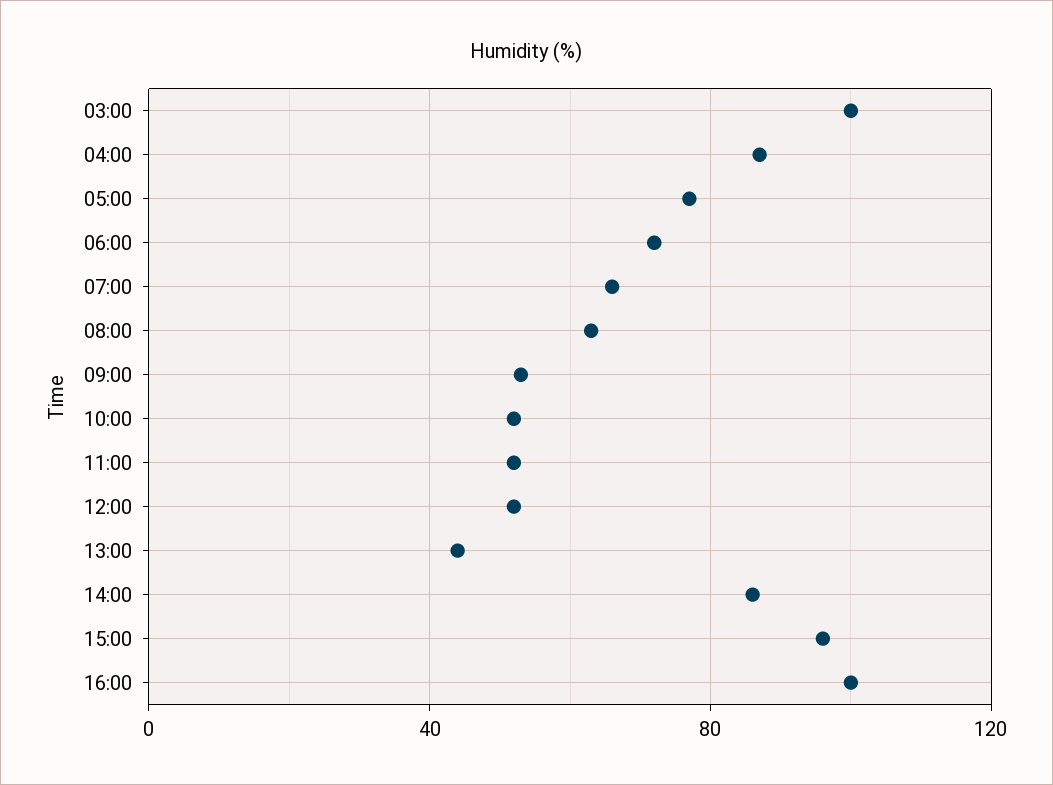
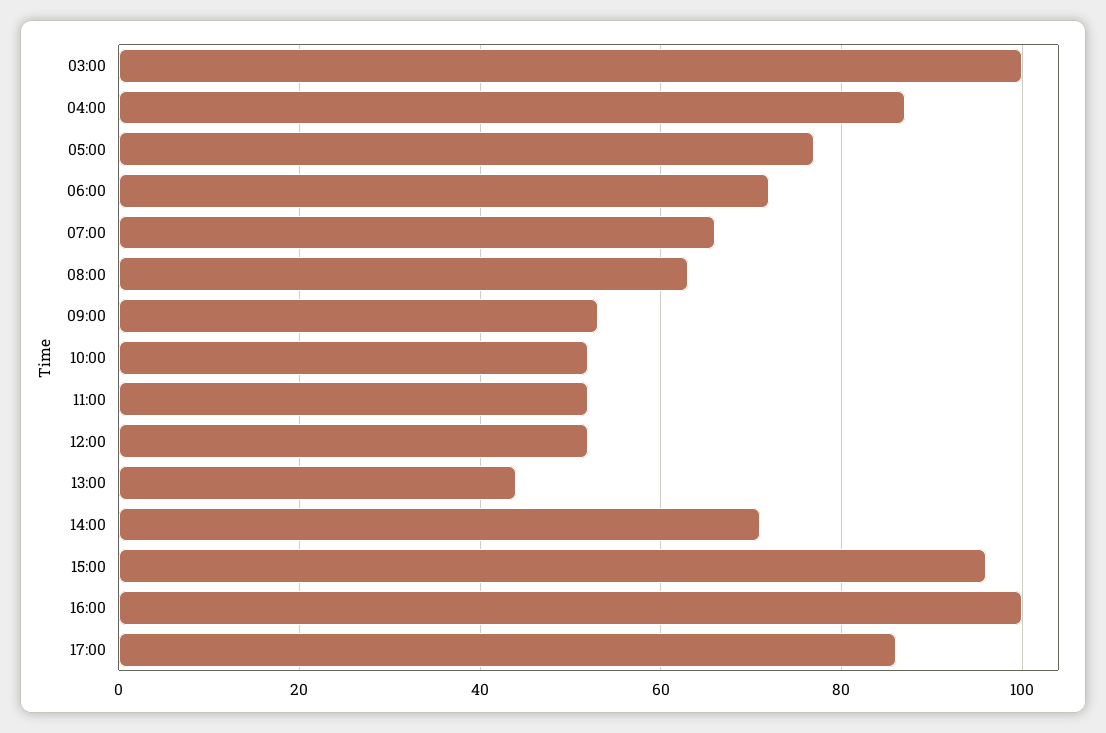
14:00: 85 -> 70
17:00: none -> 85

